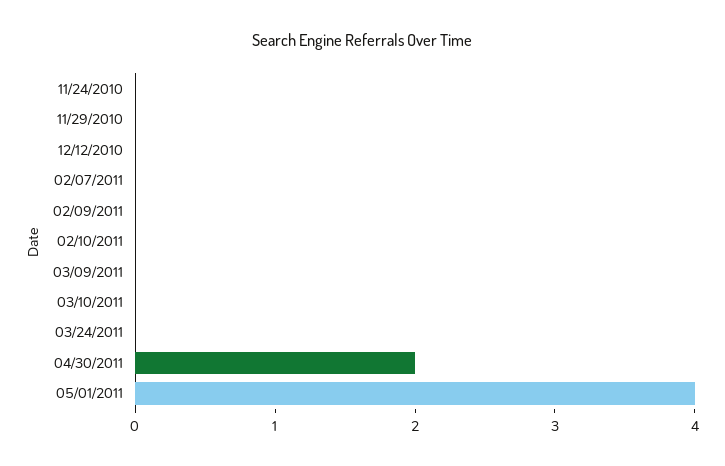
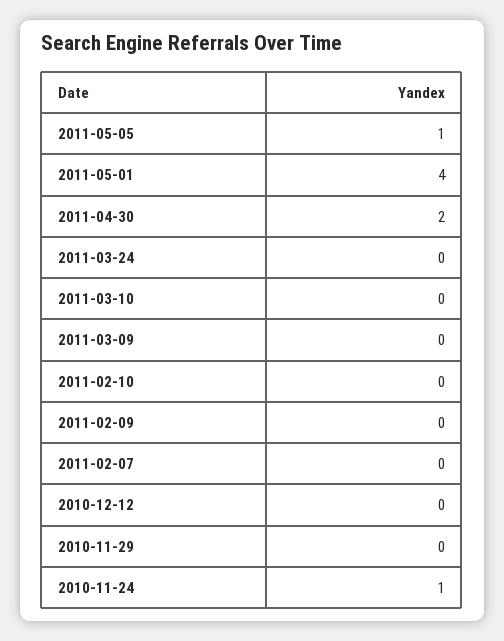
11/24/2010: 0 -> 1
2011-05-05: none -> 1

